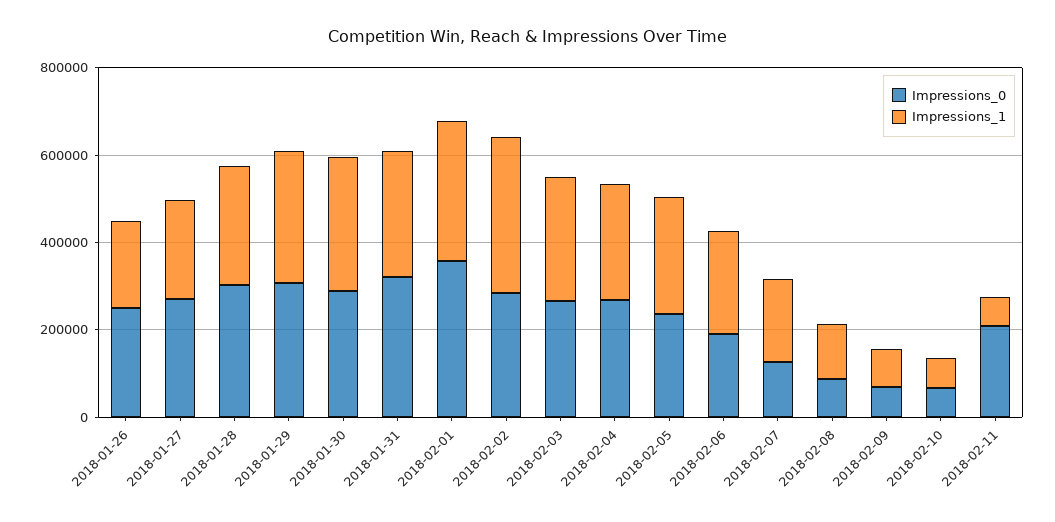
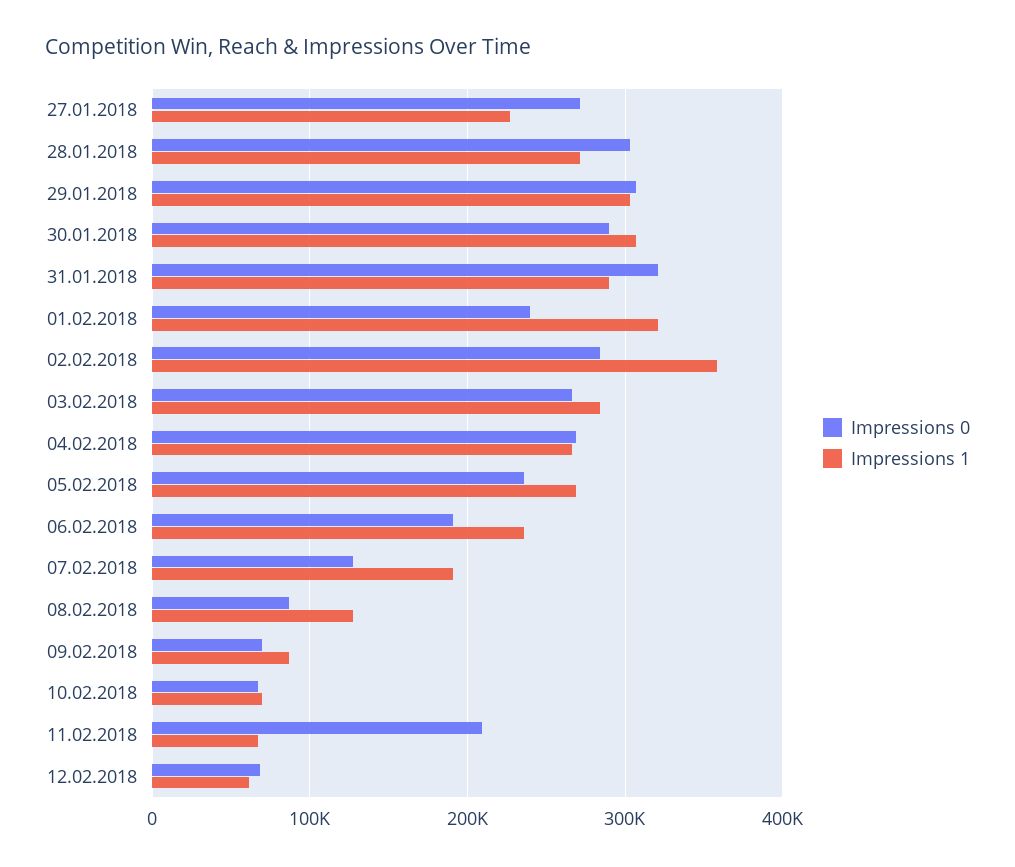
Impressions_0, 2018-01-26: 250000 -> none
Impressions_1, 2018-01-26: 200000 -> none
Impressions_0, 2018-02-01: 350000 -> 240000
Impressions_0, 12.02.2018: none -> 70000
Impressions_1, 12.02.2018: none -> 60000

